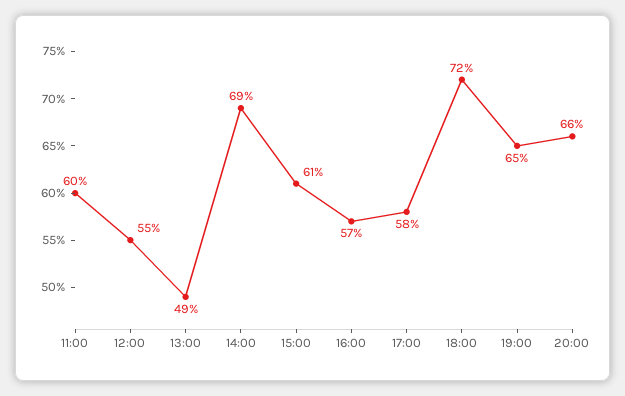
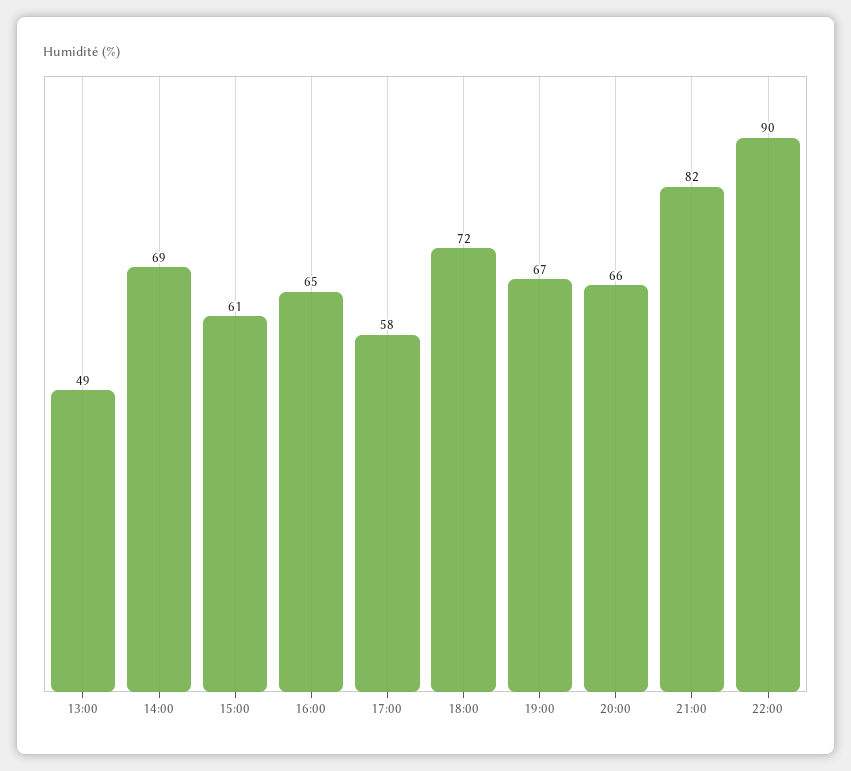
11:00: 60 -> none
12:00: 55 -> none
16:00: 57 -> 65
19:00: 65 -> 67
21:00: none -> 82
22:00: none -> 90

